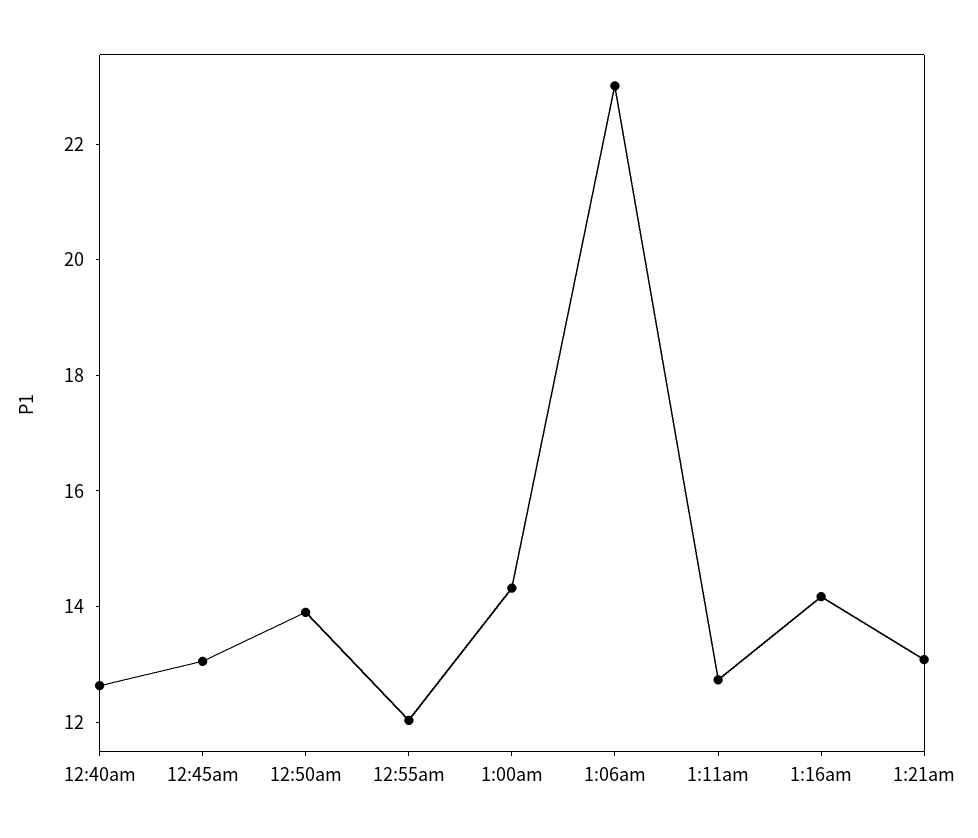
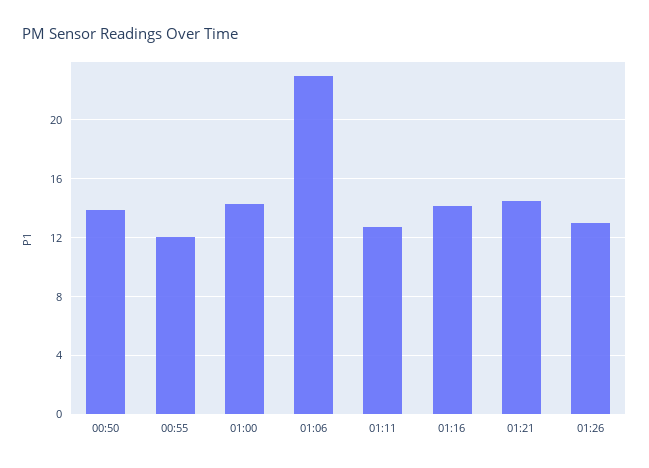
12:40am: 12.5 -> none
12:45am: 13 -> none
1:21am: 13 -> 14.5
01:26: none -> 13

